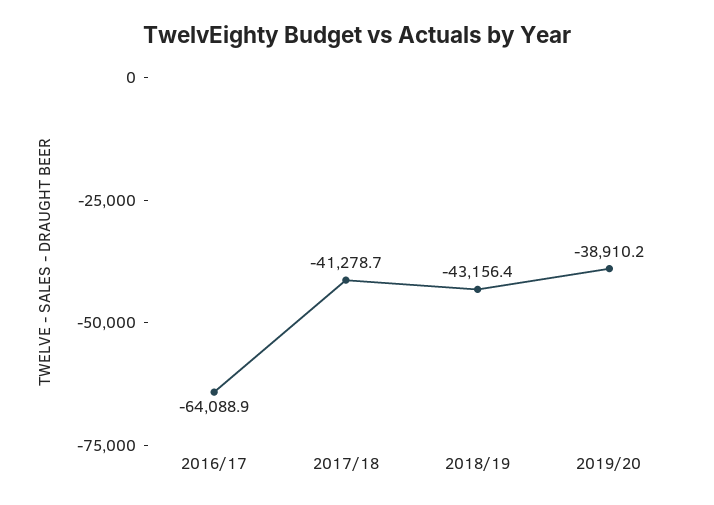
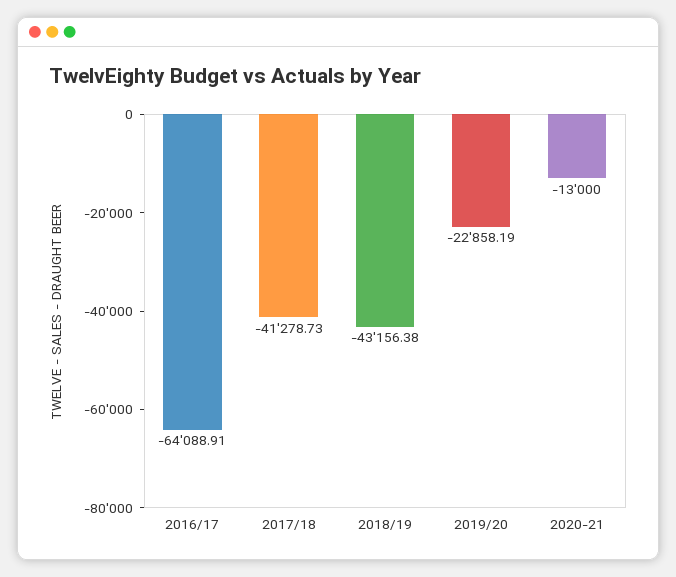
2019/20: -38910.2 -> -22858.19
2020-21: none -> -13000

